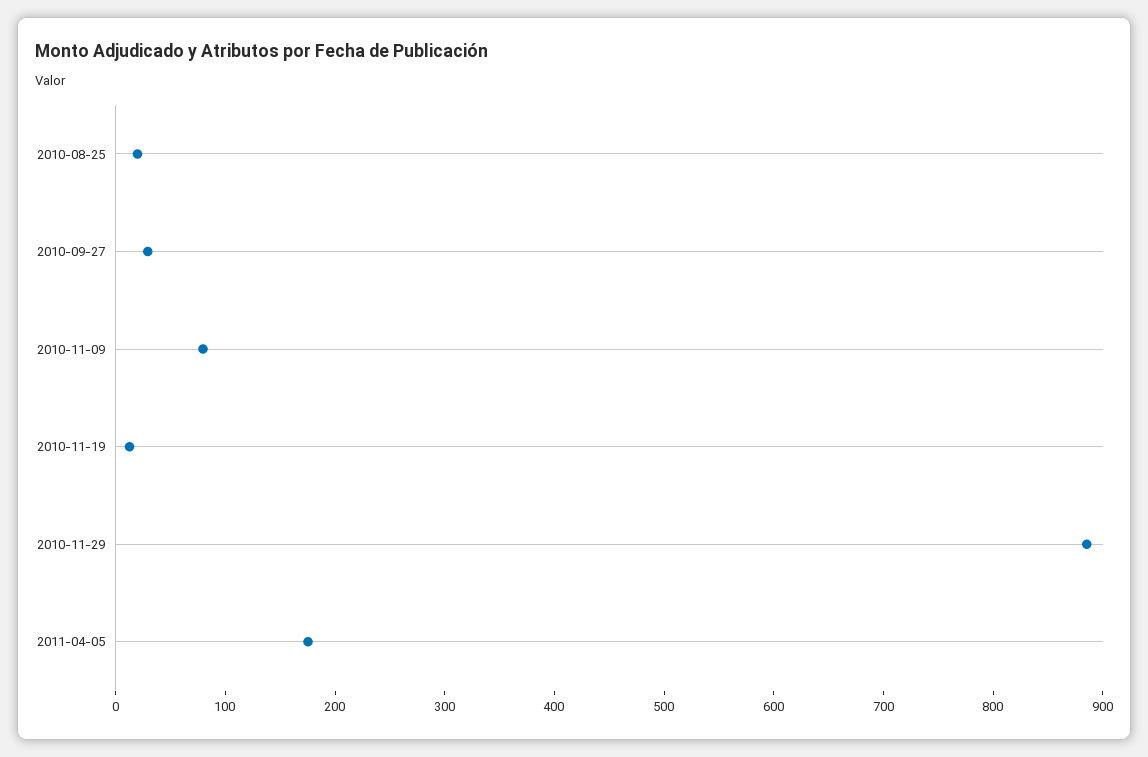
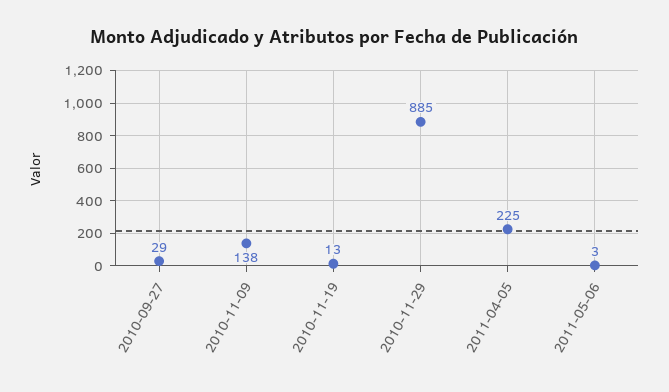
2010-08-25: 20 -> none
2010-11-09: 80 -> 138
2011-04-05: 180 -> 225
2011-05-06: none -> 3

